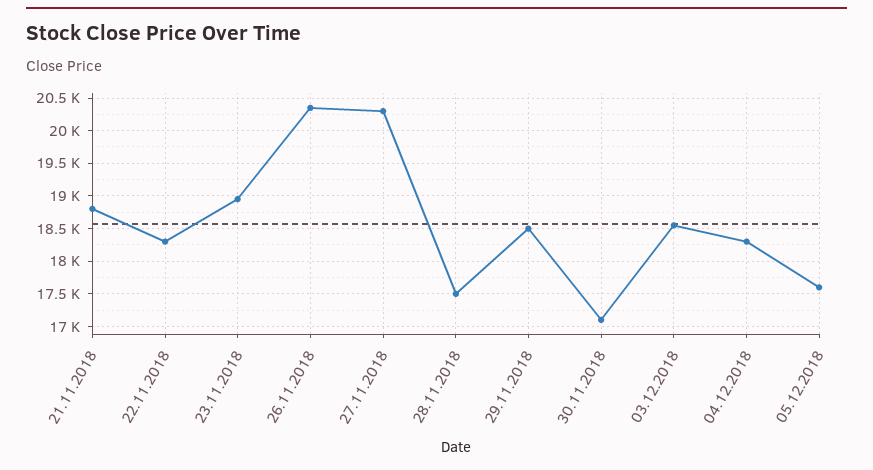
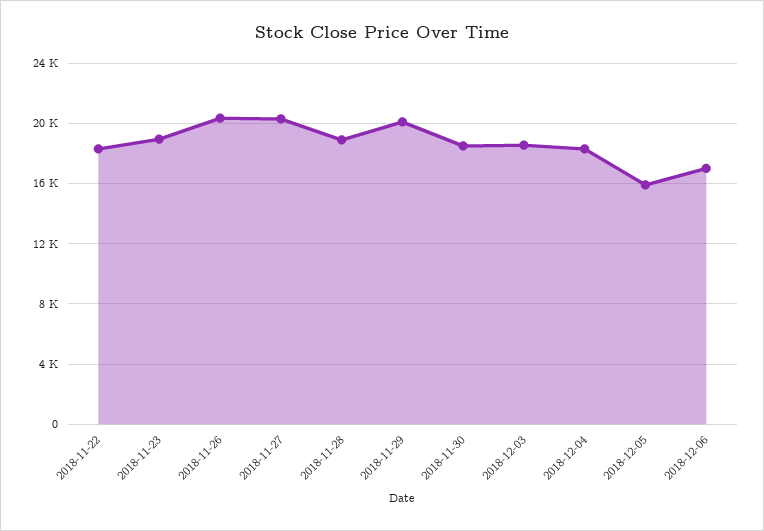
21.11.2018: 18800 -> none
28.11.2018: 17500 -> 19000
29.11.2018: 18500 -> 20000
30.11.2018: 17100 -> 18500
05.12.2018: 17600 -> 16000
2018-12-06: none -> 17000

